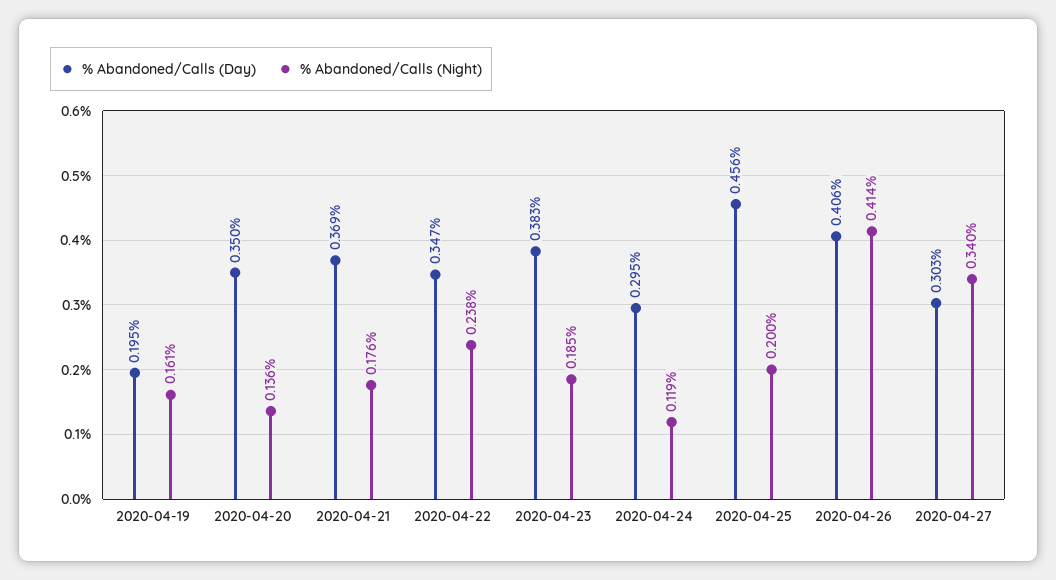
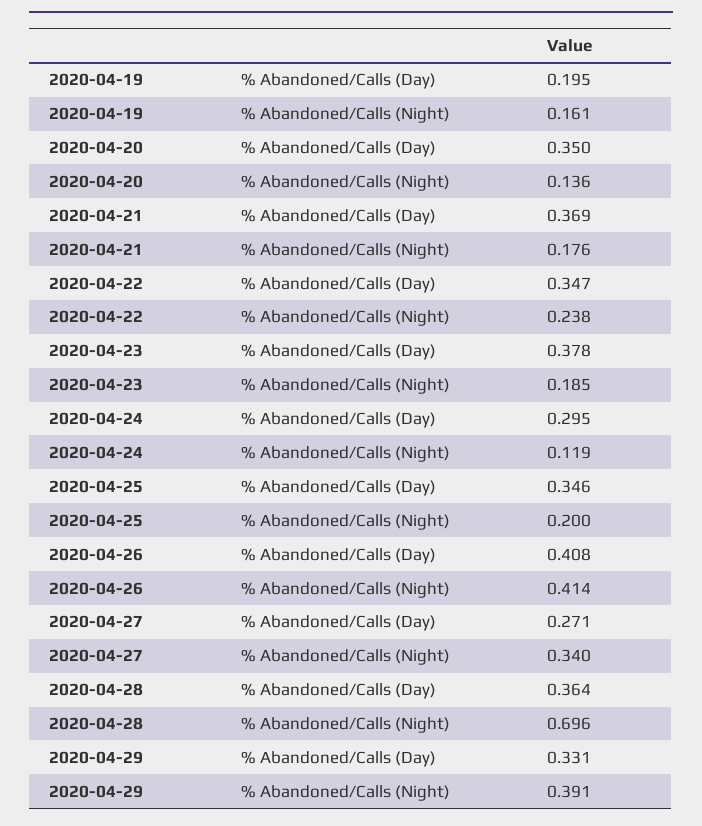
% Abandoned/Calls (Day), 2020-04-23: 0.383 -> 0.378
% Abandoned/Calls (Day), 2020-04-25: 0.456 -> 0.346
% Abandoned/Calls (Day), 2020-04-26: 0.406 -> 0.408
% Abandoned/Calls (Day), 2020-04-27: 0.303 -> 0.271
% Abandoned/Calls (Day), 2020-04-28: none -> 0.364
% Abandoned/Calls (Night), 2020-04-28: none -> 0.696
% Abandoned/Calls (Day), 2020-04-29: none -> 0.331
% Abandoned/Calls (Night), 2020-04-29: none -> 0.391

